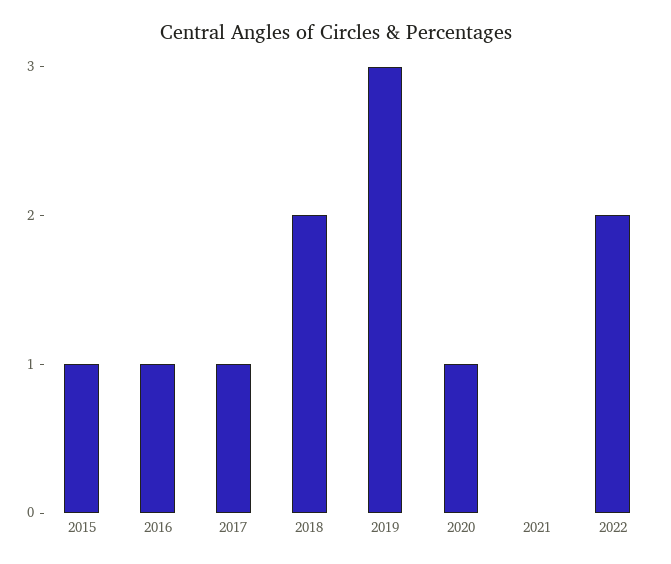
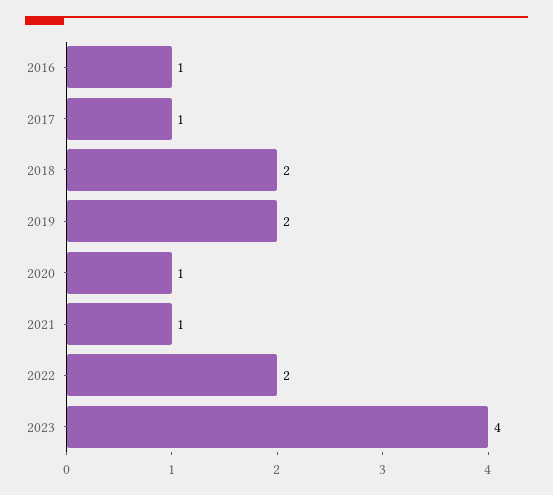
2015: 1 -> none
2019: 3 -> 2
2021: 0 -> 1
2023: none -> 4

